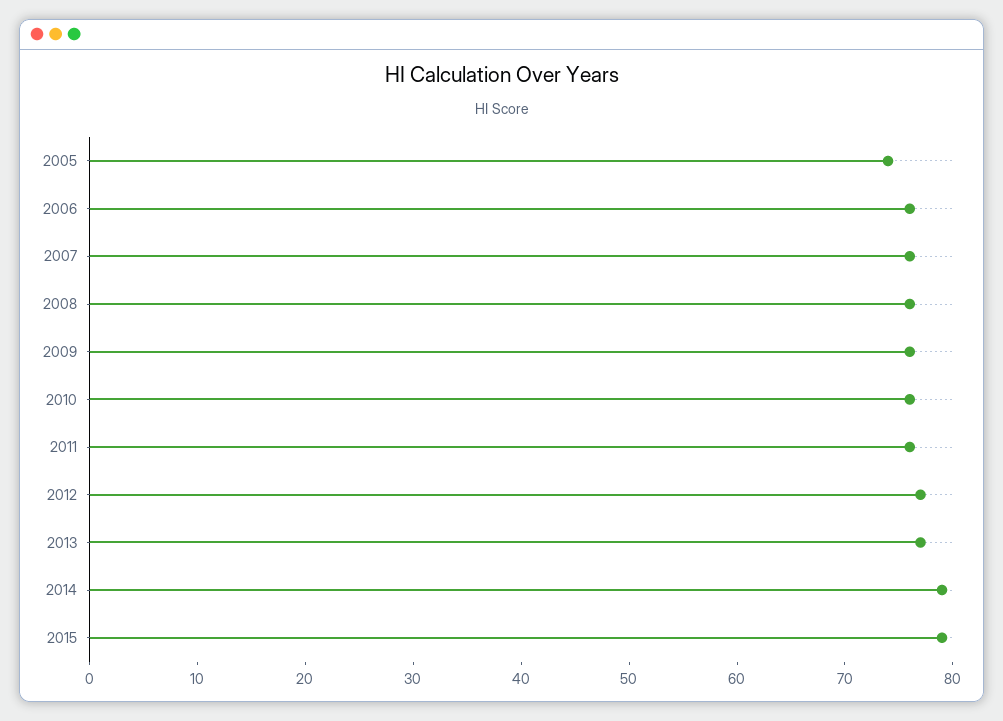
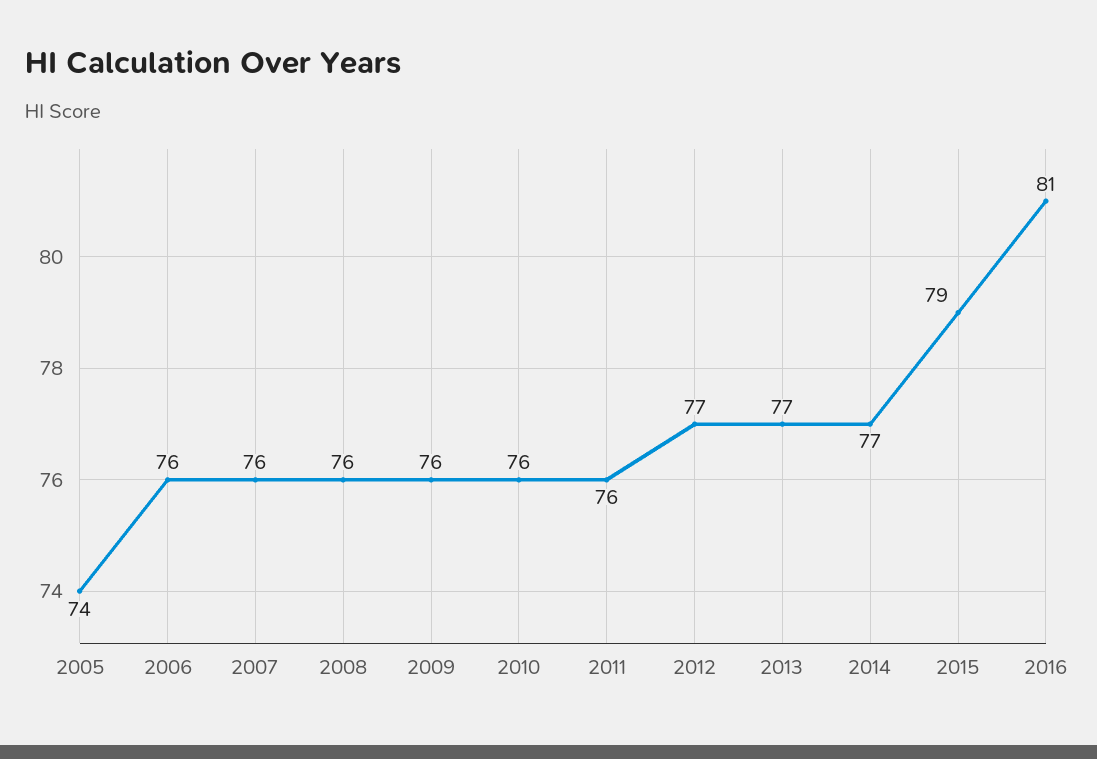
2014: 79 -> 77
2016: none -> 81

